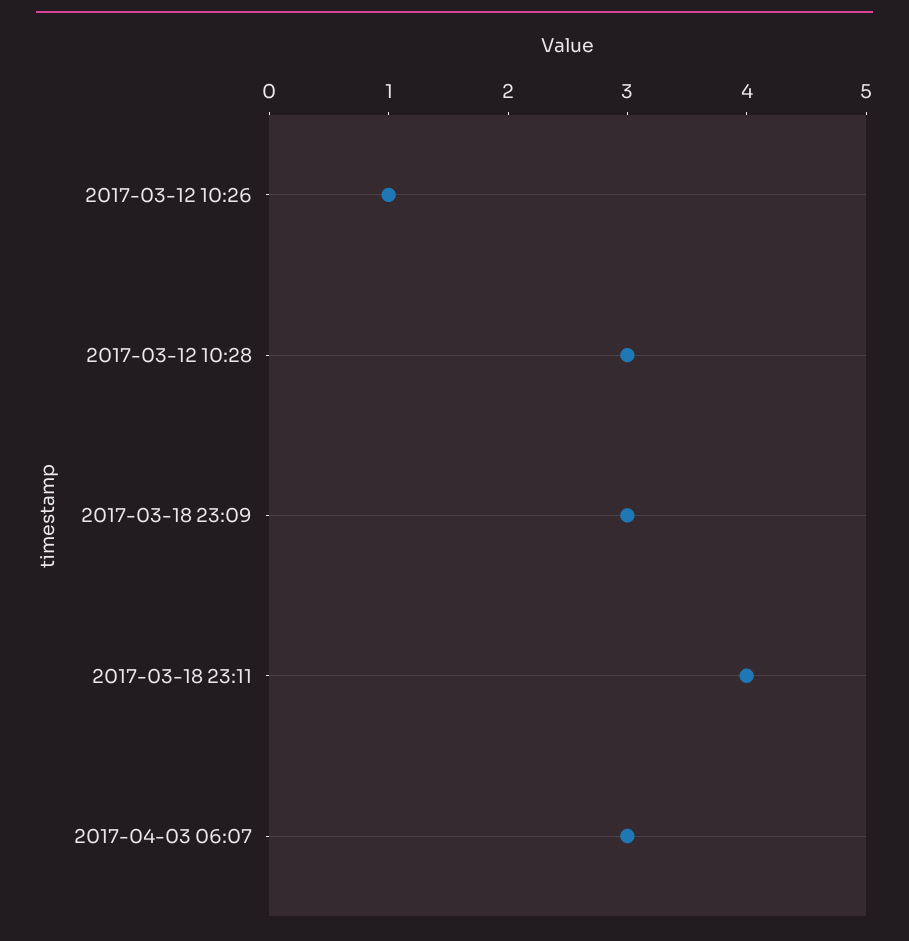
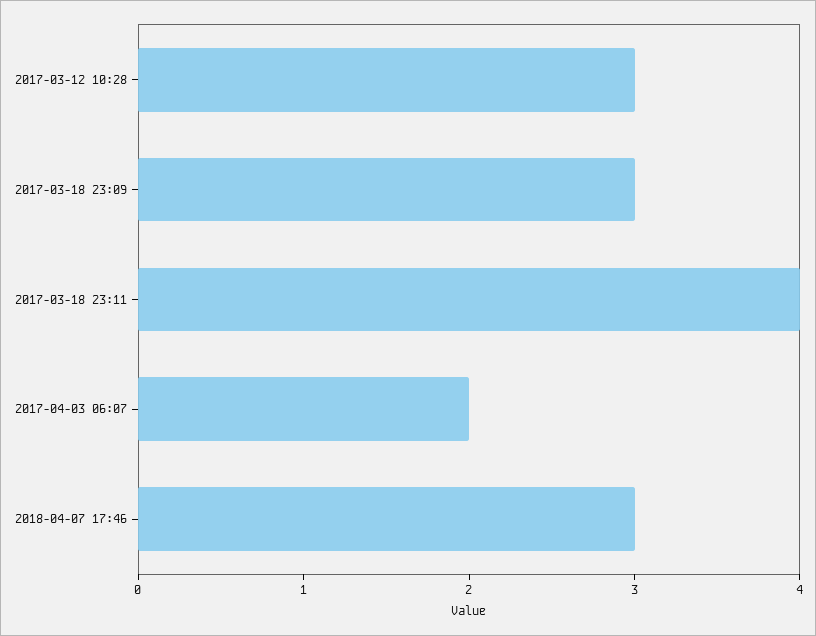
2017-03-12 10:26: 1 -> none
2017-04-03 06:07: 3 -> 2
2018-04-07 17:46: none -> 3

